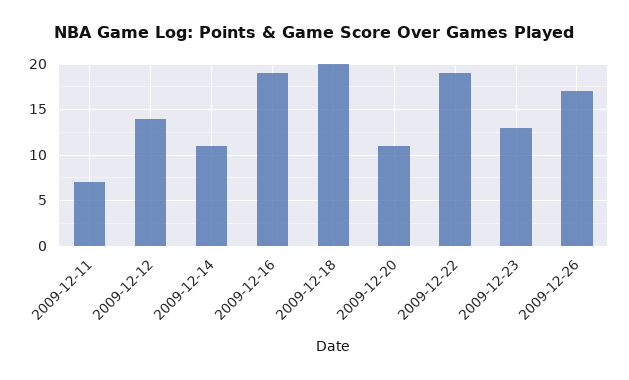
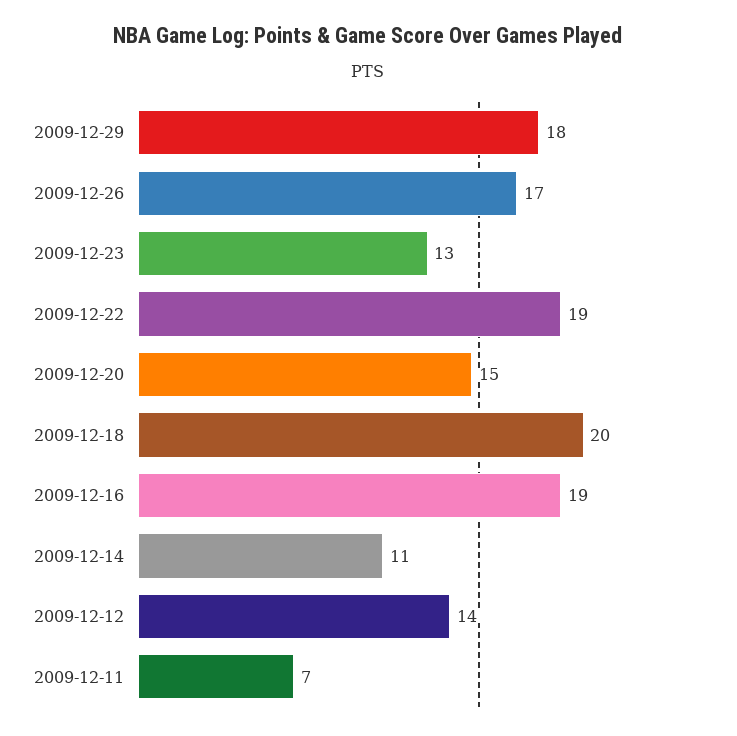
2009-12-20: 11 -> 15
2009-12-29: none -> 18

